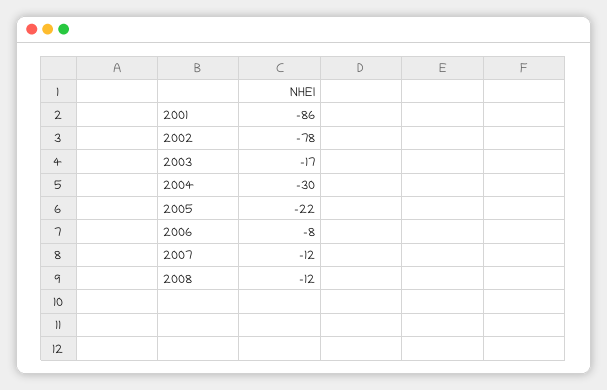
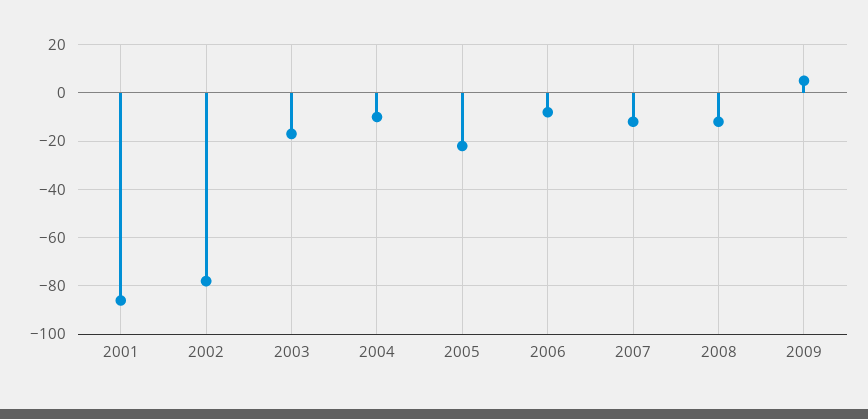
2004: -30 -> -10
2009: none -> 5

